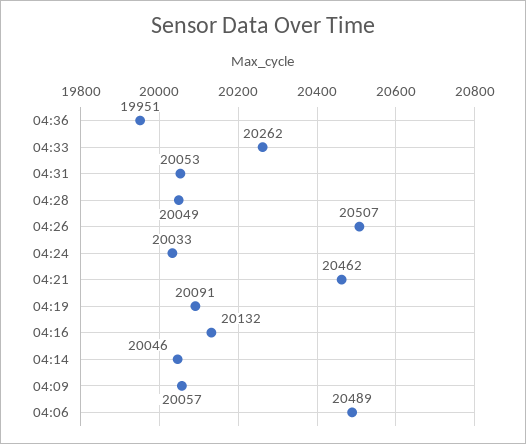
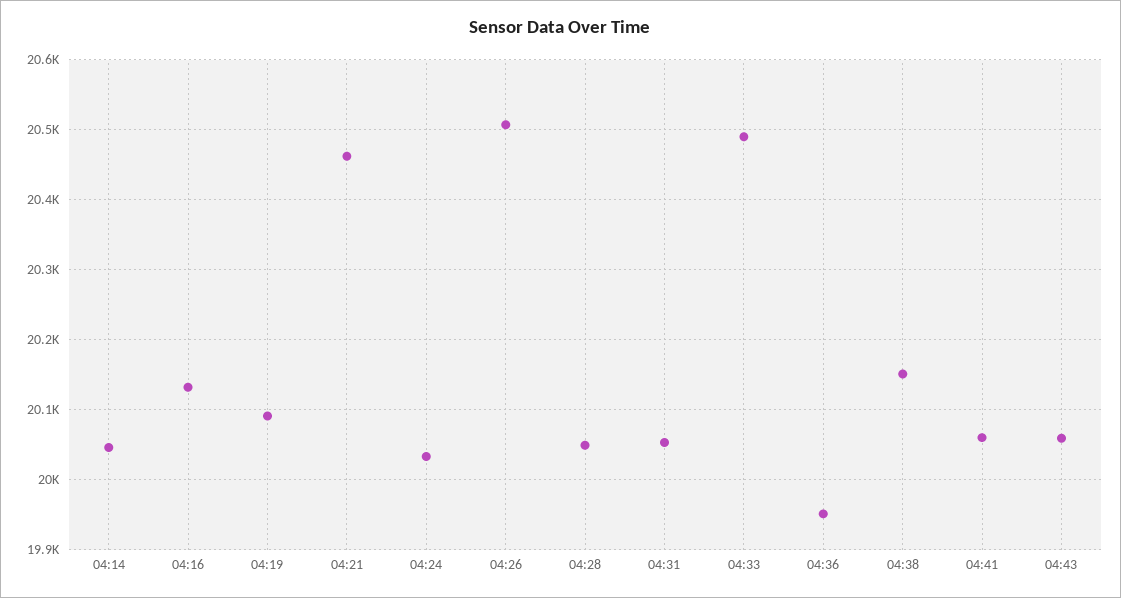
04:33: 20262 -> 20490
04:09: 20057 -> none
04:06: 20489 -> none
04:38: none -> 20150
04:41: none -> 20060
04:43: none -> 20060

